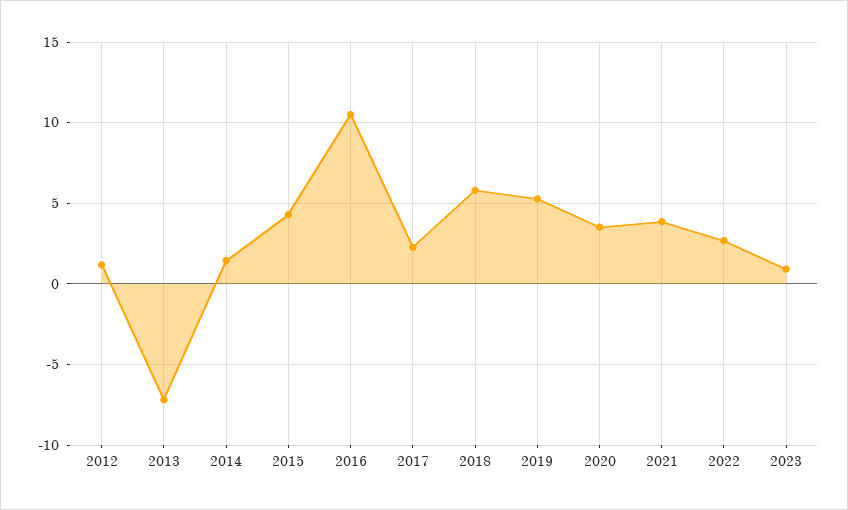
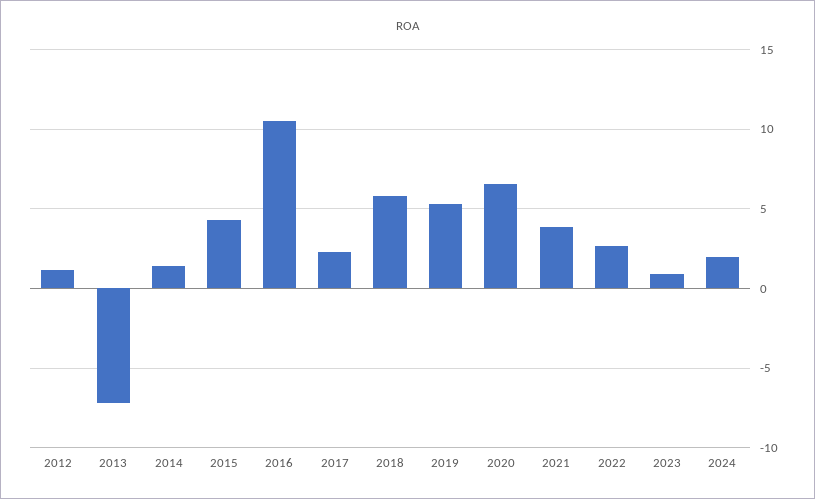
2020: 3.5 -> 6.5
2024: none -> 2

